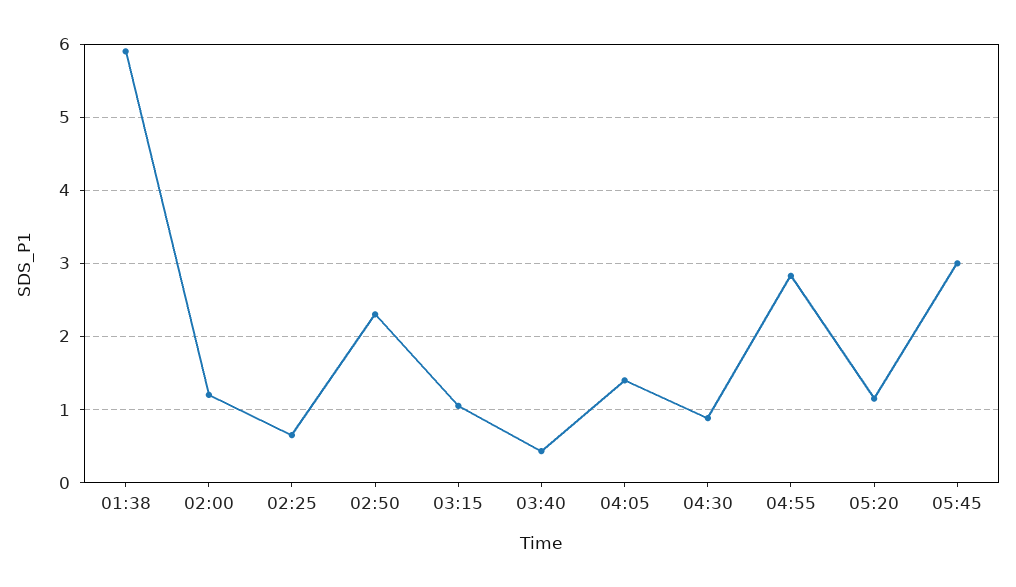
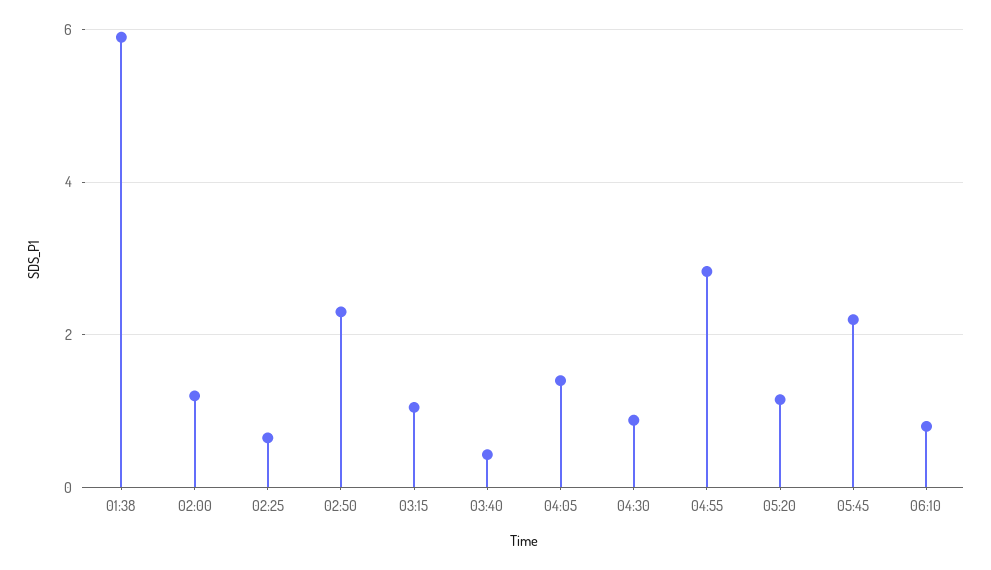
05:45: 3 -> 2.2
06:10: none -> 0.8

